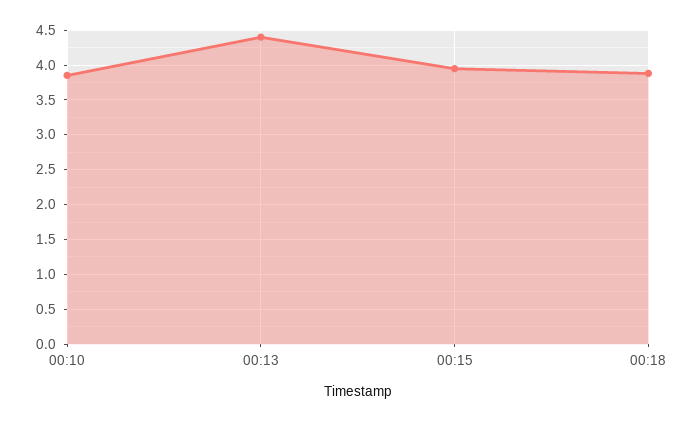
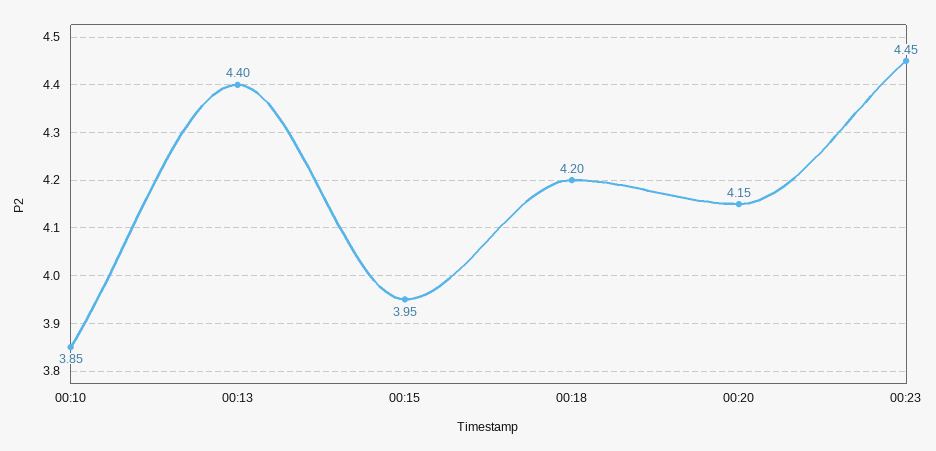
00:18: 3.9 -> 4.2
00:20: none -> 4.15
00:23: none -> 4.45

